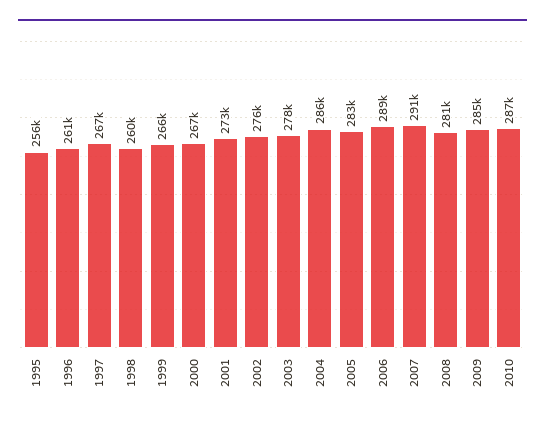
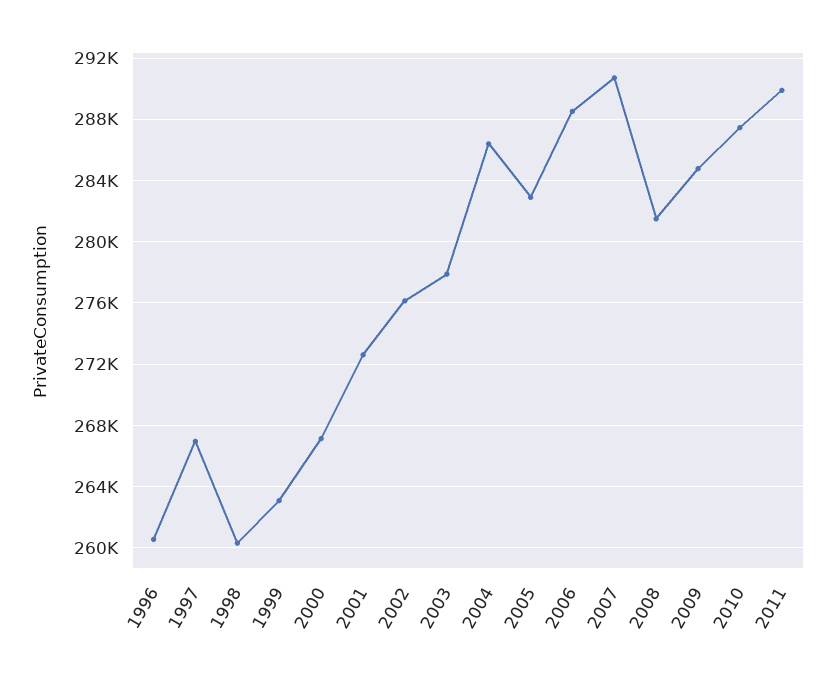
1995: 256000 -> none
1999: 266000 -> 263000
2011: none -> 290000

